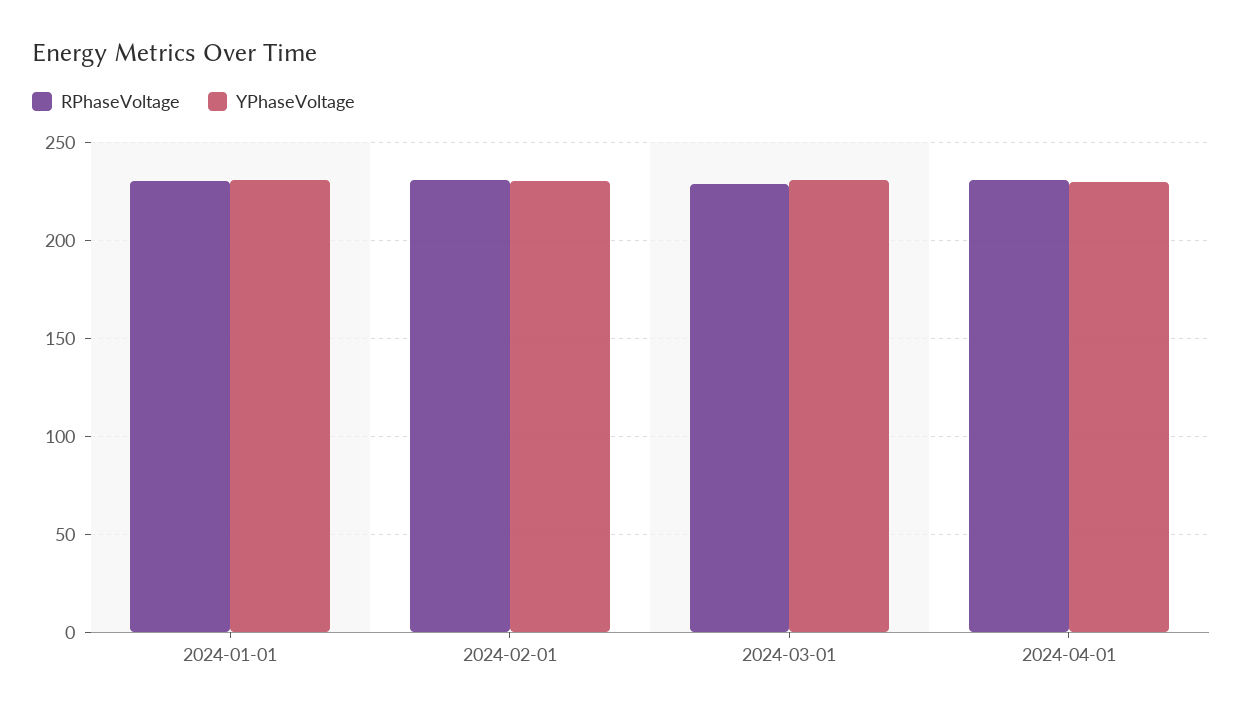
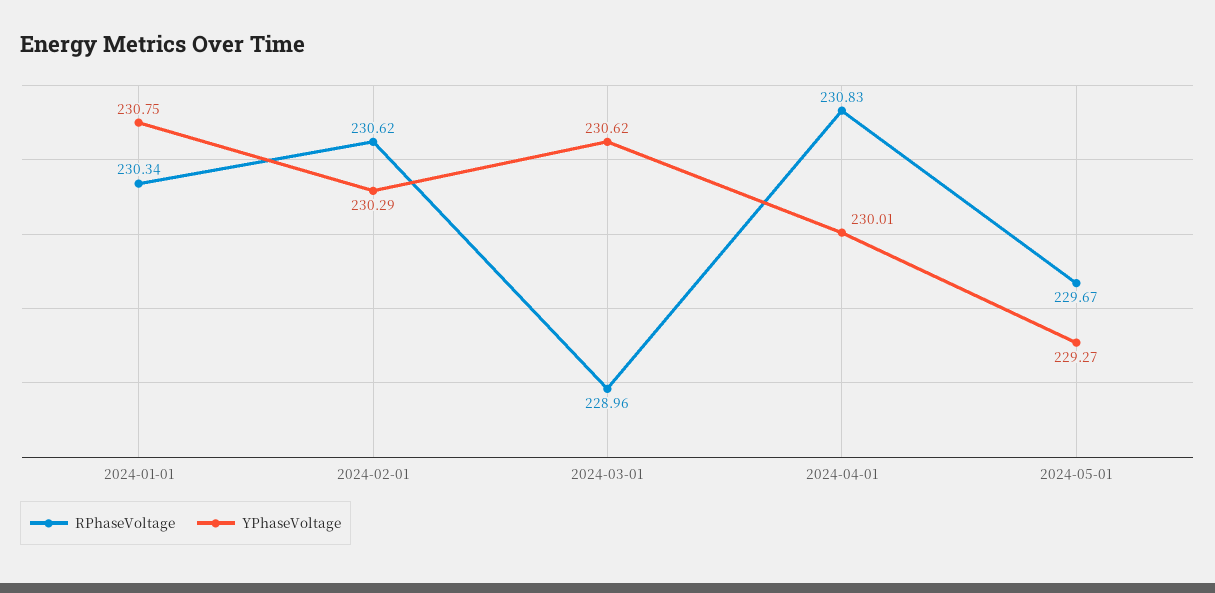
RPhaseVoltage, 2024-05-01: none -> 229.67
YPhaseVoltage, 2024-05-01: none -> 229.27

